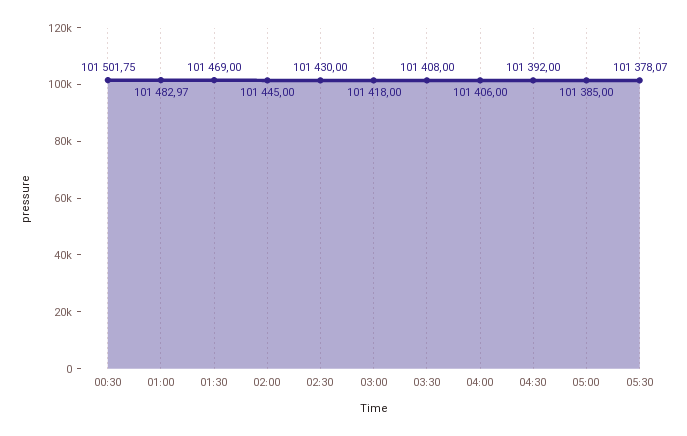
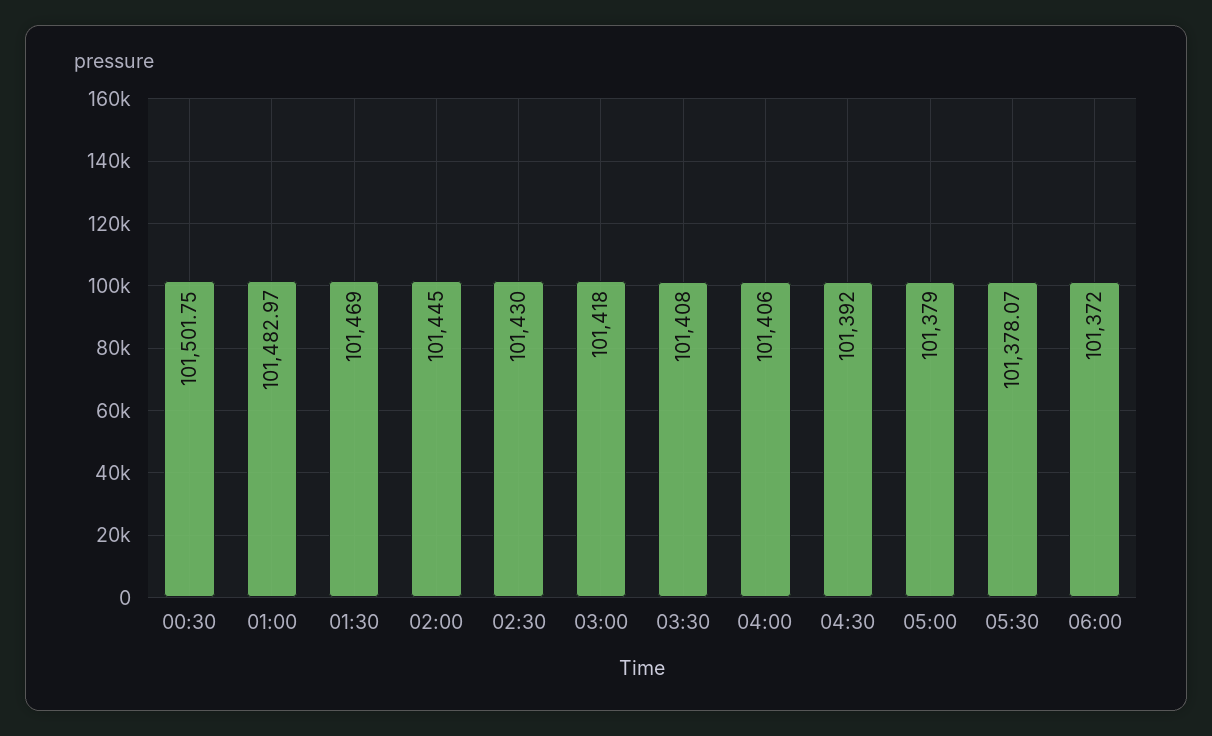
05:00: 101385 -> 101379
06:00: none -> 101372

